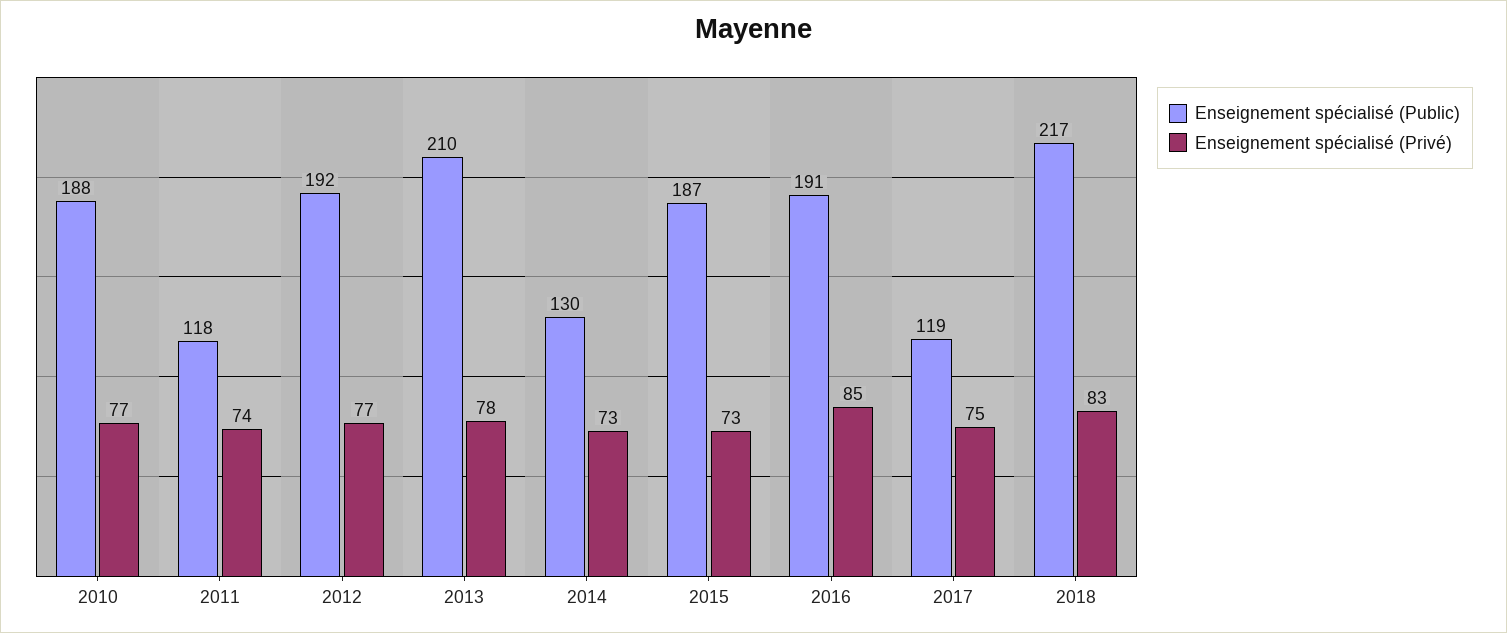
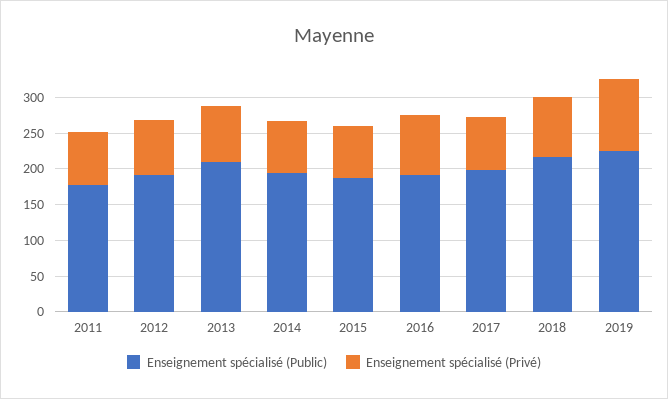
Enseignement spécialisé (Public), 2010: 188 -> none
Enseignement spécialisé (Privé), 2010: 77 -> none
Enseignement spécialisé (Public), 2011: 118 -> 175
Enseignement spécialisé (Public), 2014: 130 -> 200
Enseignement spécialisé (Public), 2017: 119 -> 200
Enseignement spécialisé (Public), 2019: none -> 225
Enseignement spécialisé (Privé), 2019: none -> 100

